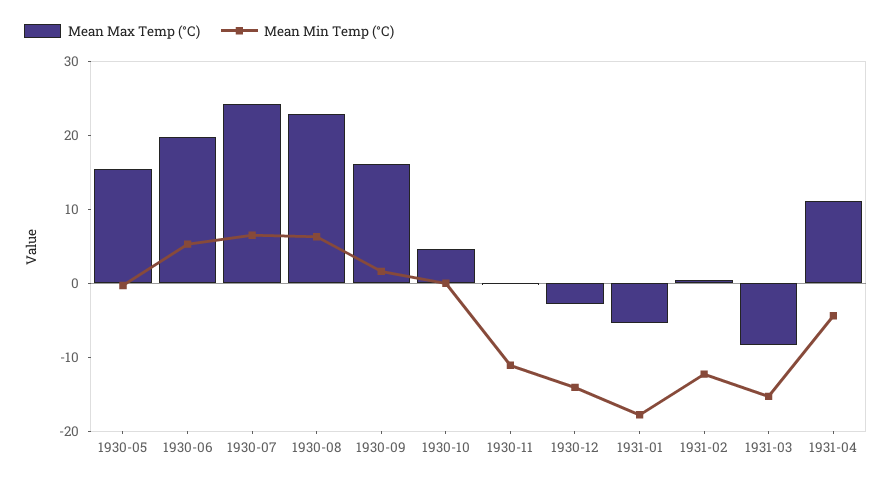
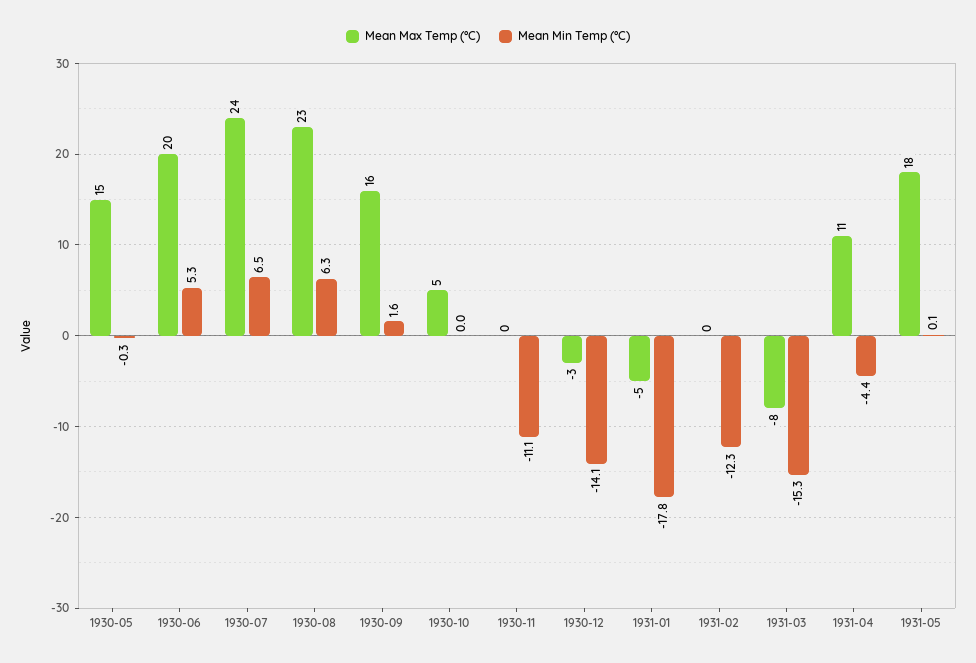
Mean Max Temp (°C), 1931-05: none -> 18
Mean Min Temp (°C), 1931-05: none -> 0.1

